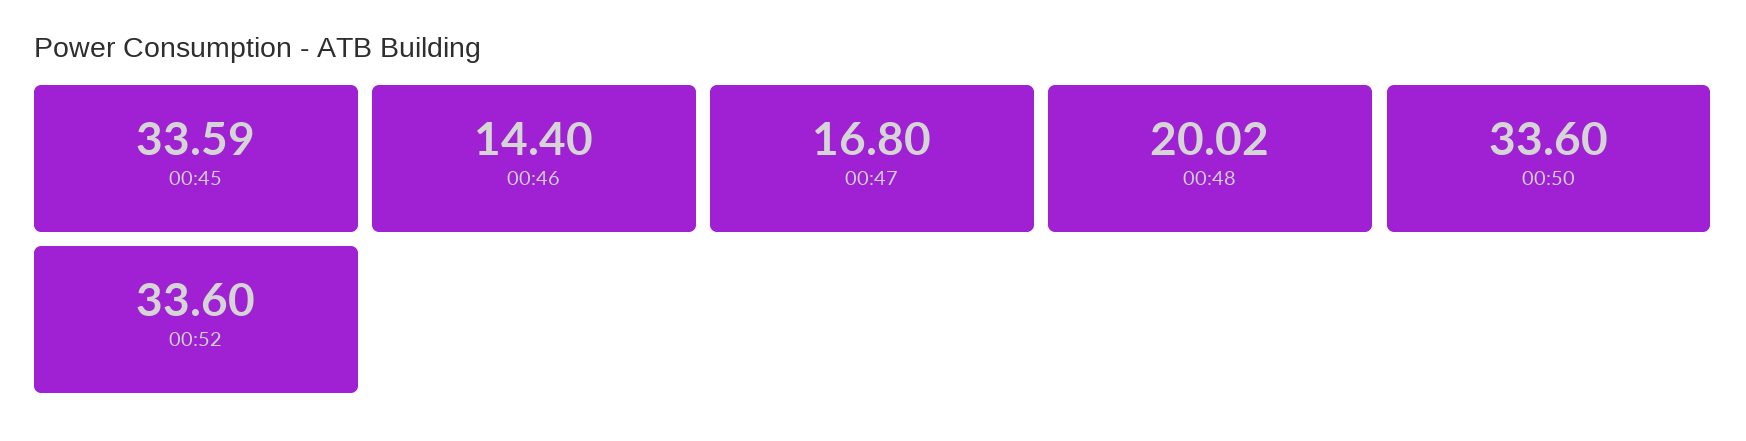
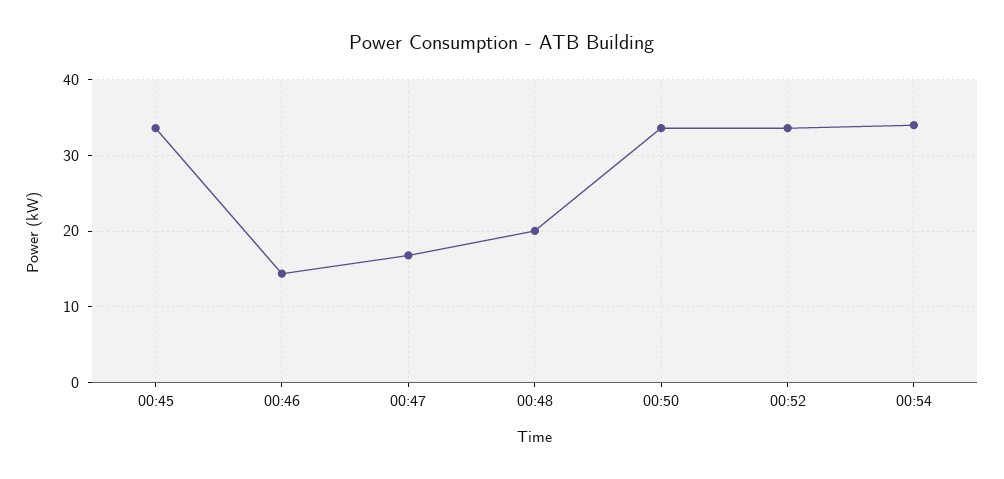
00:54: none -> 34

